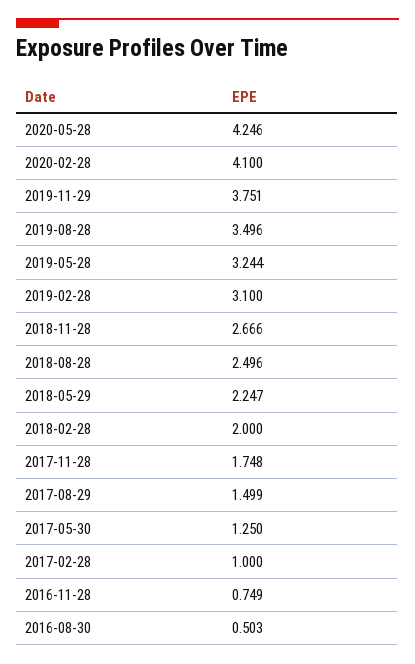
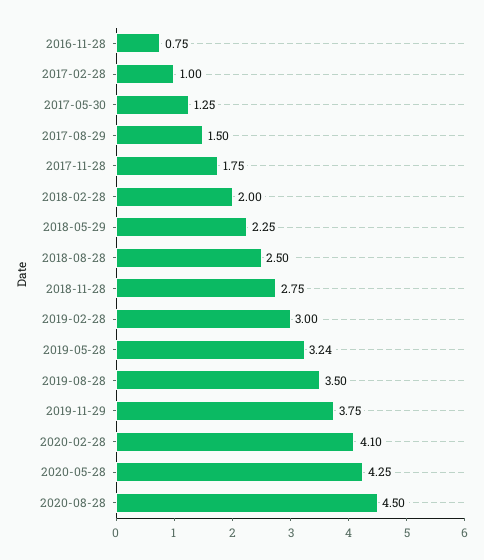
2019-02-28: 3.1 -> 3
2018-11-28: 2.666 -> 2.75
2016-08-30: 0.503 -> none
2020-08-28: none -> 4.5

